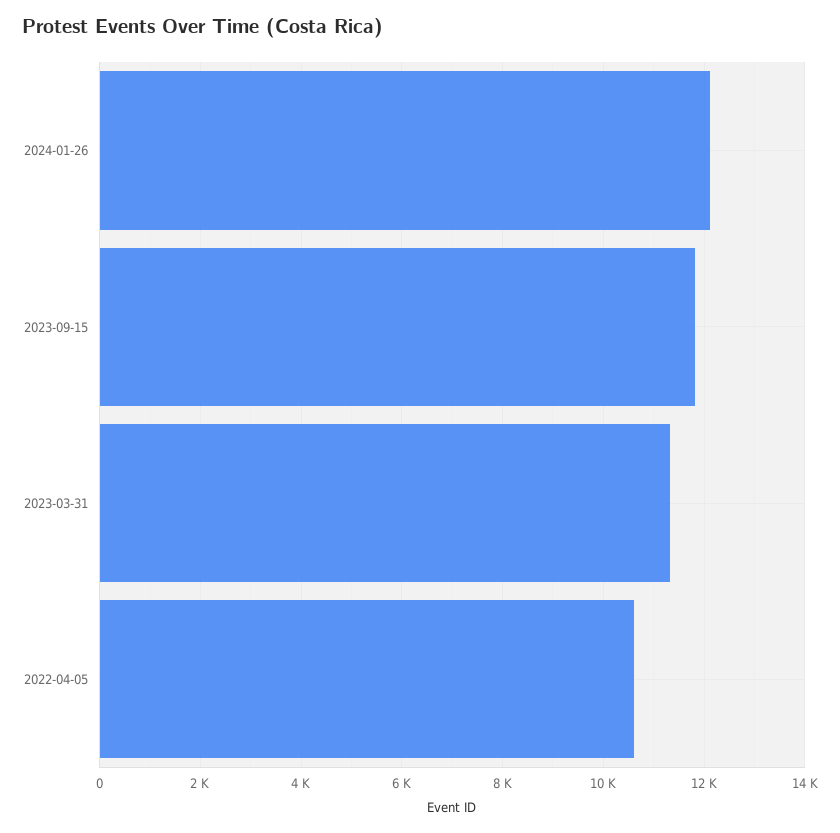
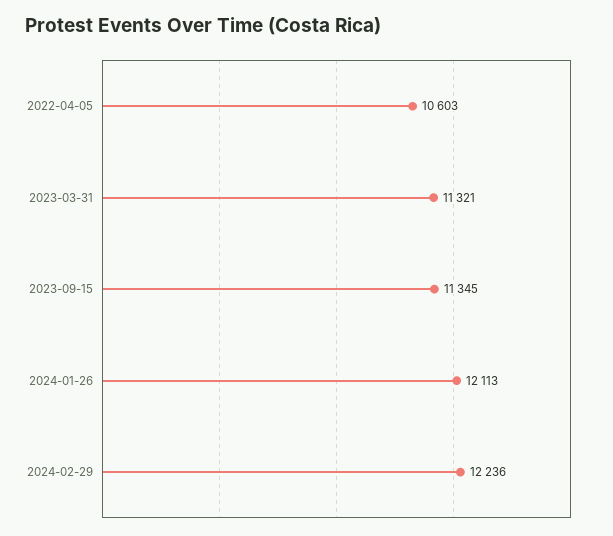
2023-09-15: 11800 -> 11345
2024-02-29: none -> 12236

